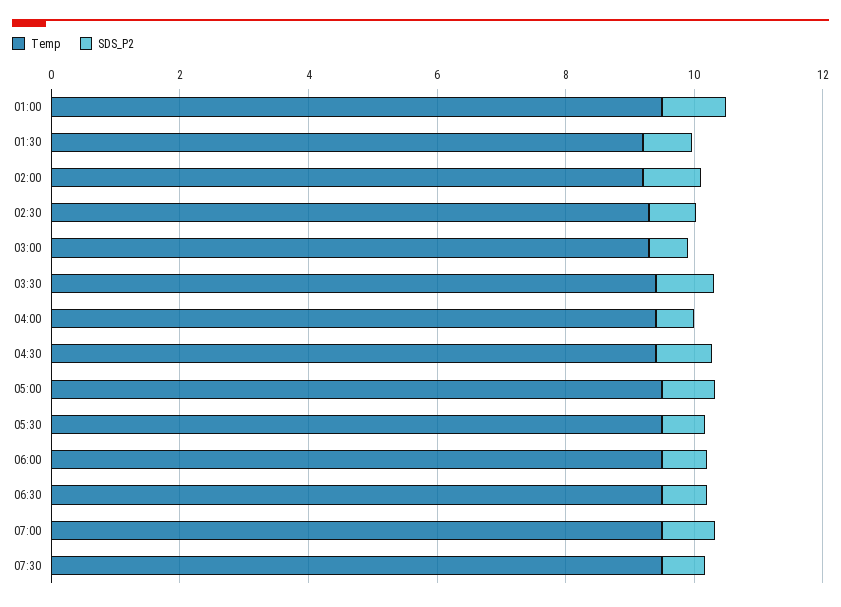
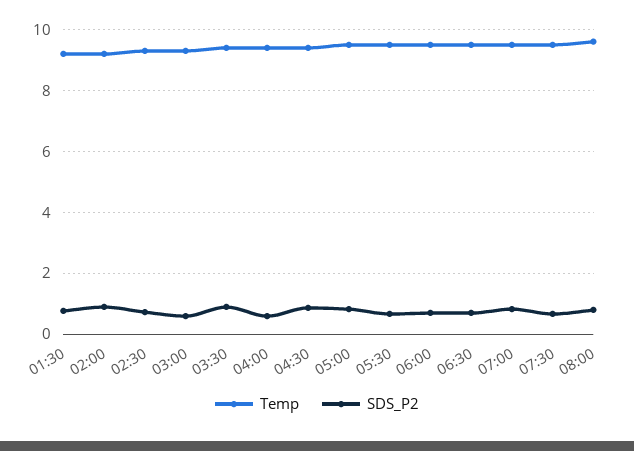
Temp, 01:00: 9.5 -> none
SDS_P2, 01:00: 1 -> none
Temp, 08:00: none -> 9.6
SDS_P2, 08:00: none -> 0.8

